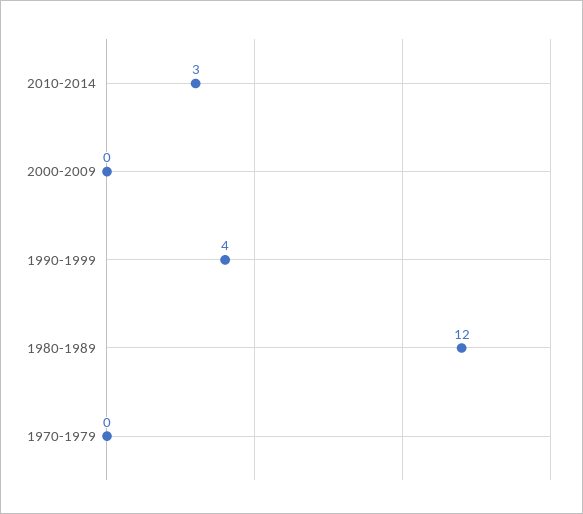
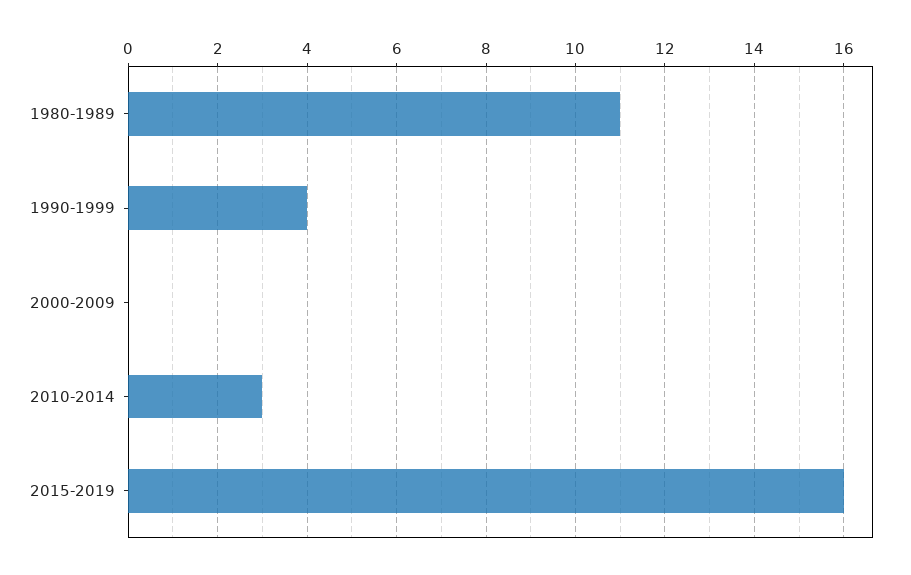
1980-1989: 12 -> 11
1970-1979: 0 -> none
2015-2019: none -> 16

